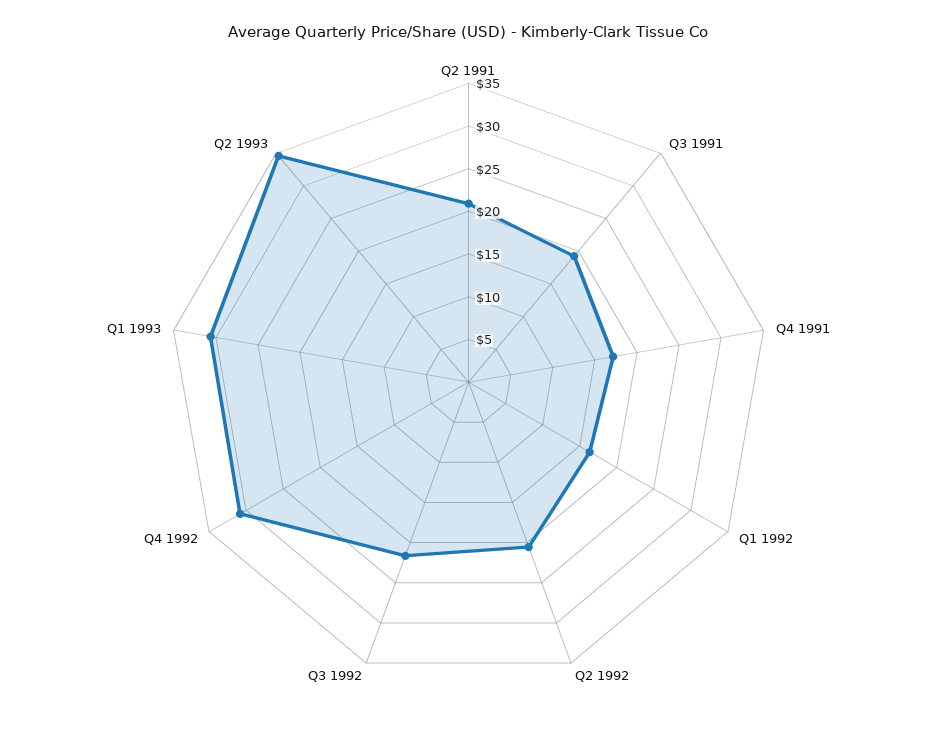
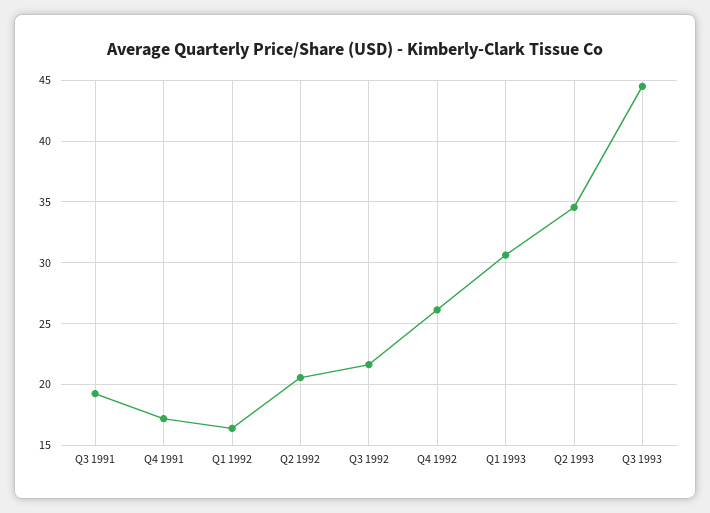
Q2 1991: 21 -> none
Q4 1992: 31 -> 26
Q3 1993: none -> 44.5

